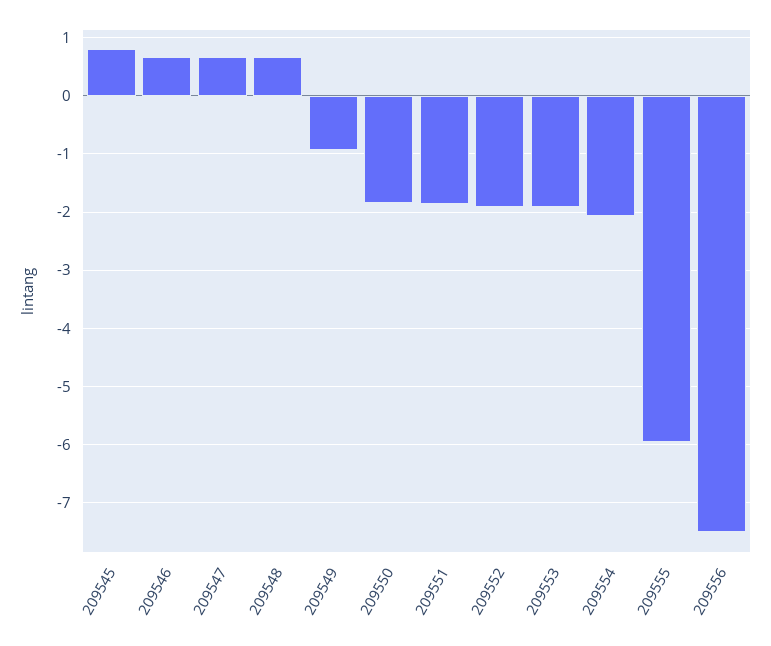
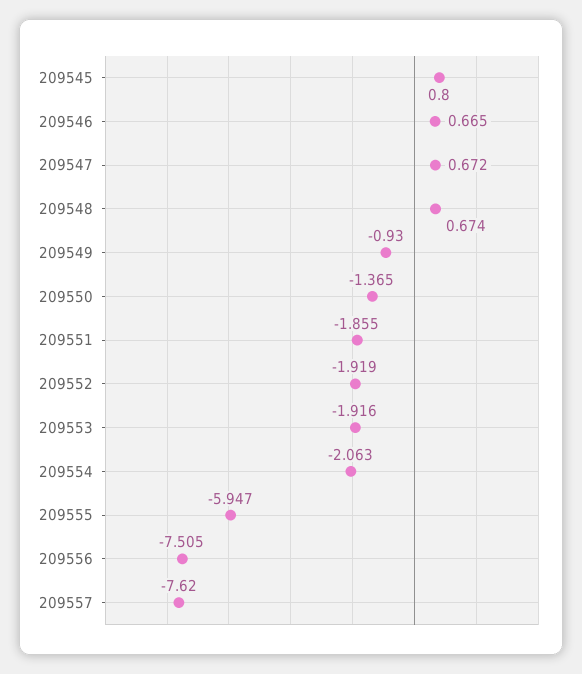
209550: -1.8 -> -1.365
209557: none -> -7.62

